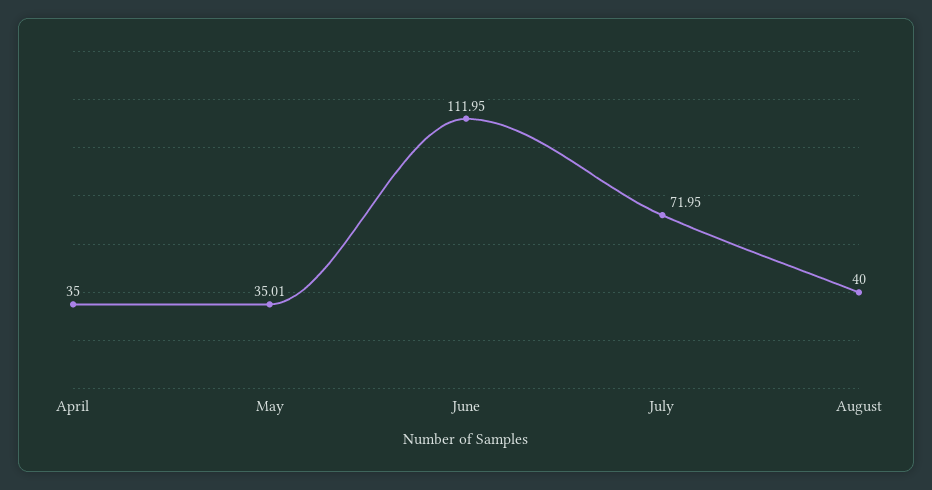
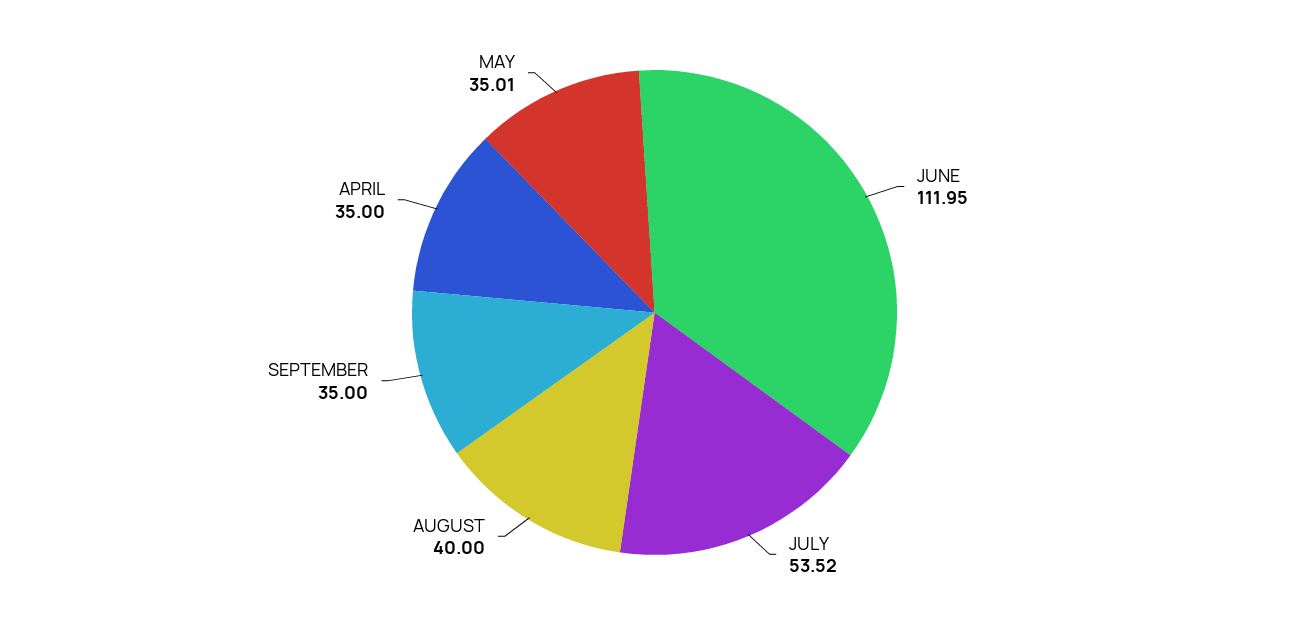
July: 71.95 -> 53.52
SEPTEMBER: none -> 35

